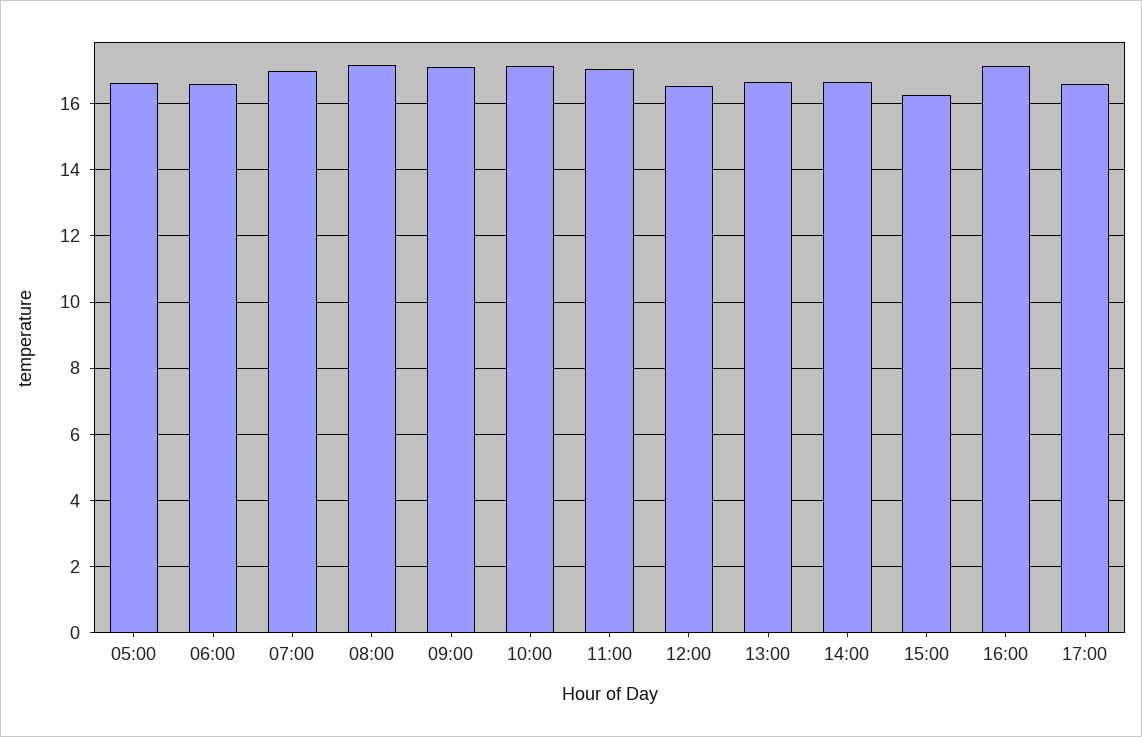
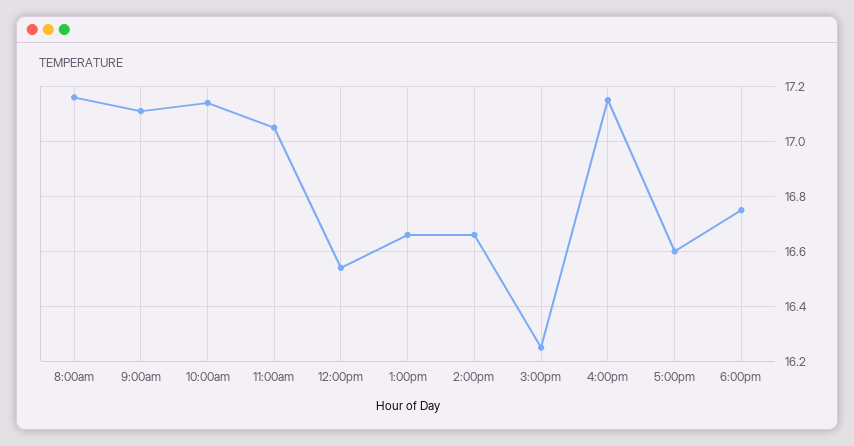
05:00: 16.6 -> none
06:00: 16.6 -> none
07:00: 17 -> none
6:00pm: none -> 16.75

